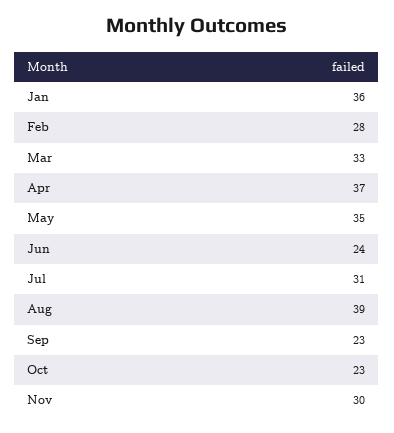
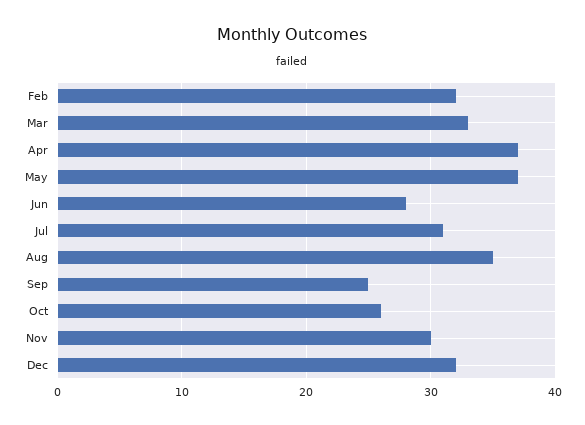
Jan: 36 -> none
Feb: 28 -> 32
May: 35 -> 37
Jun: 24 -> 28
Aug: 39 -> 35
Sep: 23 -> 25
Oct: 23 -> 26
Dec: none -> 32

